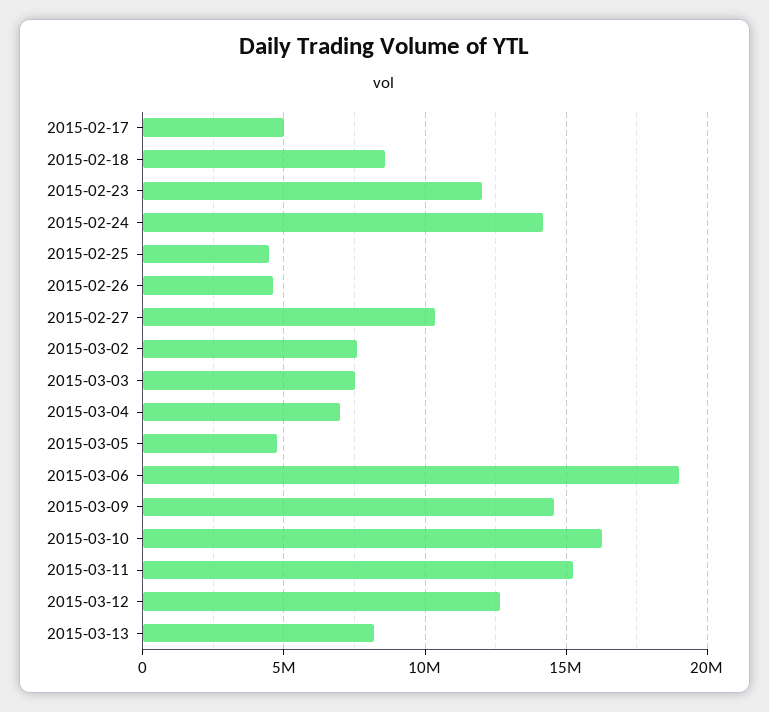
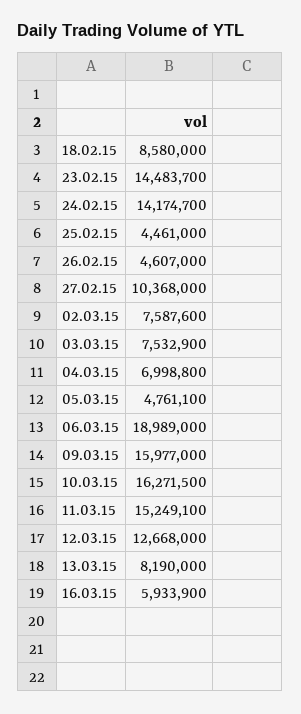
2015-02-17: 5000000 -> none
2015-02-23: 12000000 -> 14483700
2015-03-09: 14500000 -> 15977000
16.03.15: none -> 5933900

